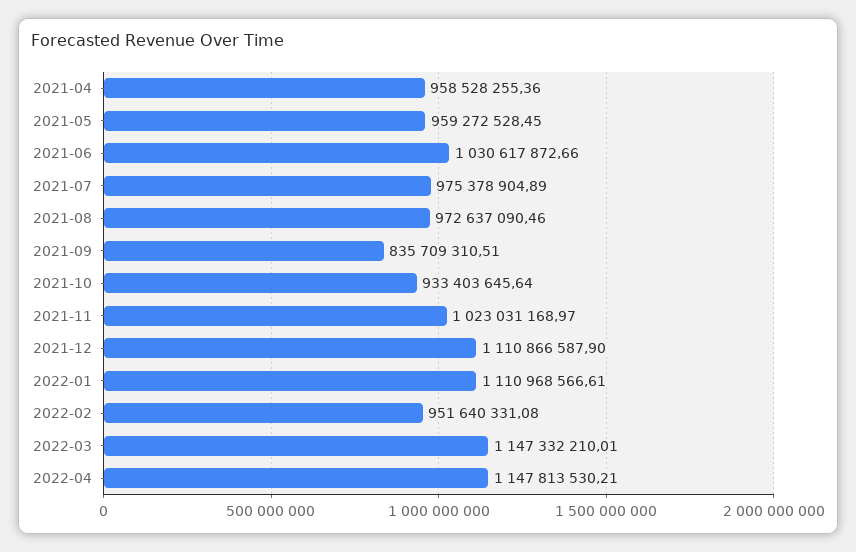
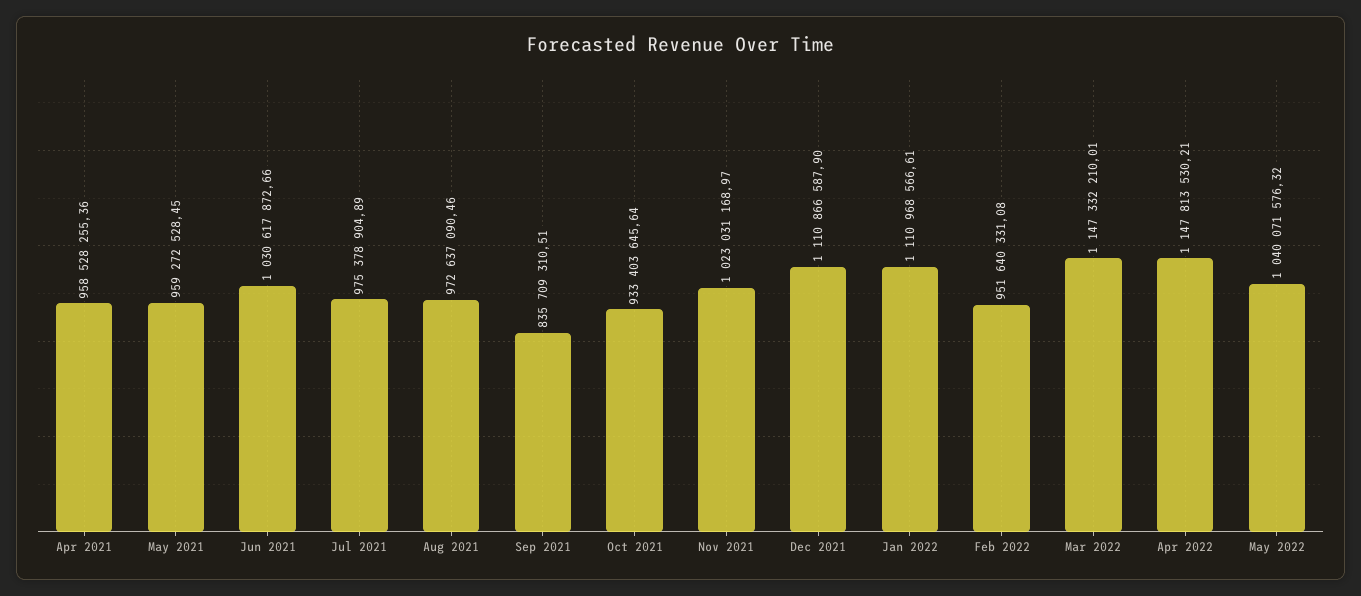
May 2022: none -> 1040071576.32

